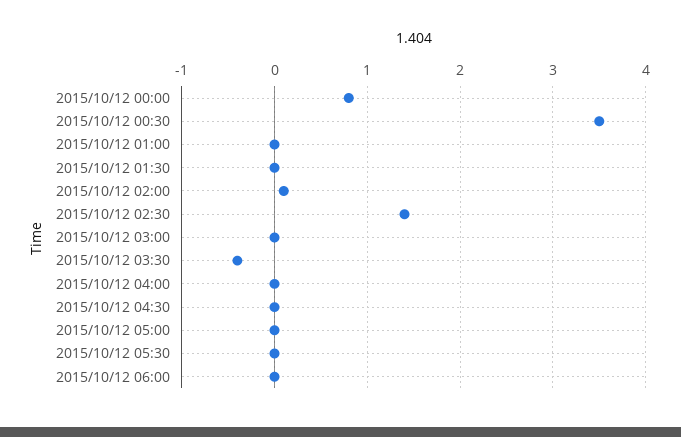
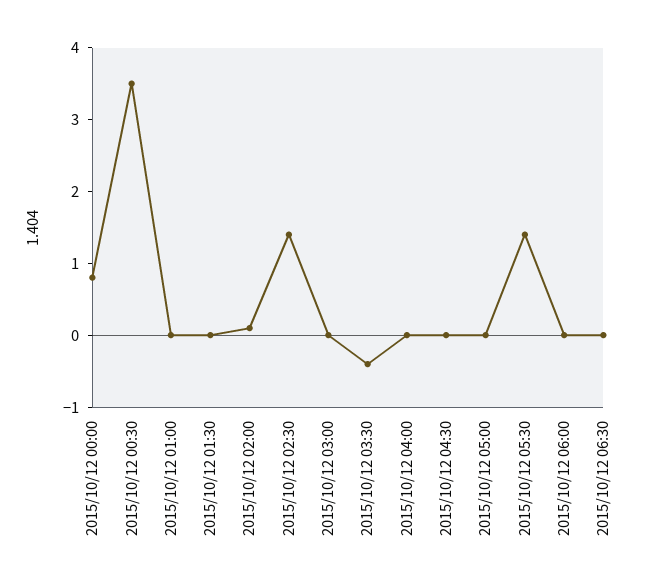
2015/10/12 05:30: 0 -> 1.5
2015/10/12 06:30: none -> 0

